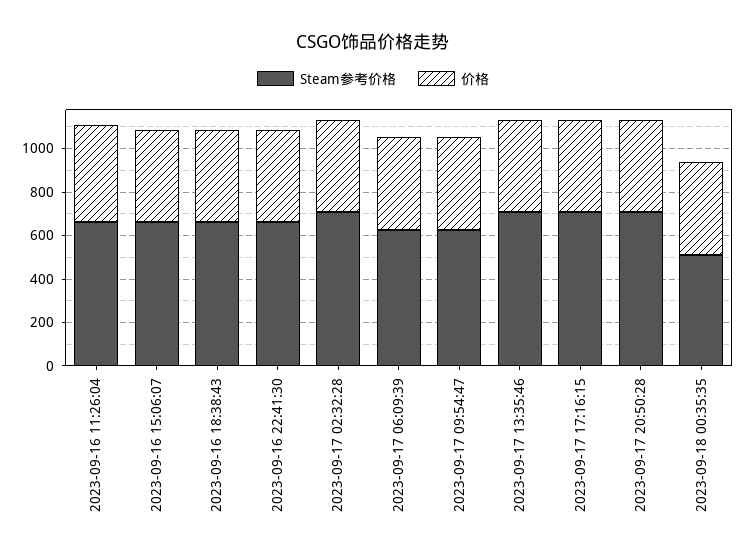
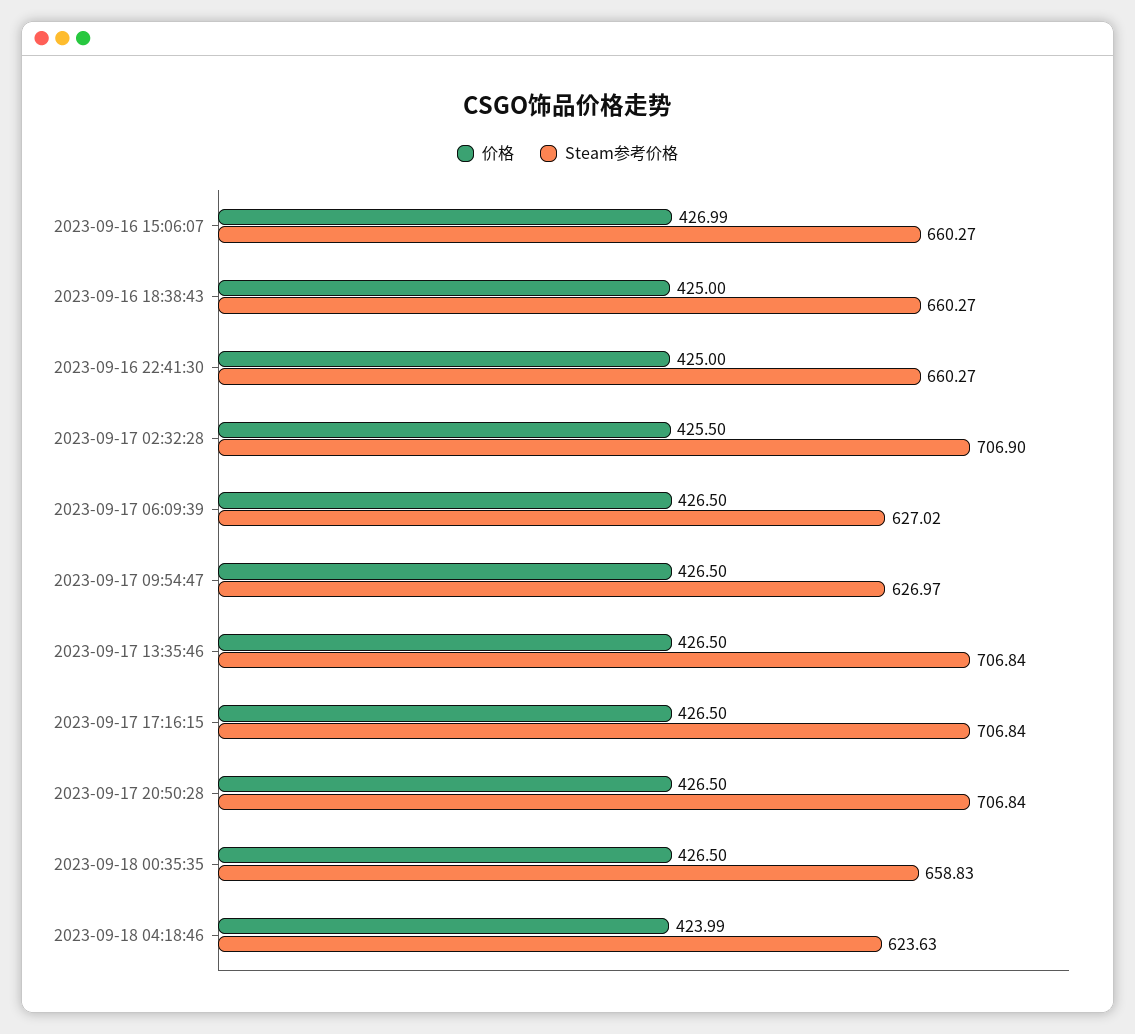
Steam参考价格, 2023-09-16 11:26:04: 650 -> none
价格, 2023-09-16 11:26:04: 450 -> none
Steam参考价格, 2023-09-18 00:35:35: 500 -> 658.83
价格, 2023-09-18 04:18:46: none -> 423.99
Steam参考价格, 2023-09-18 04:18:46: none -> 623.63

